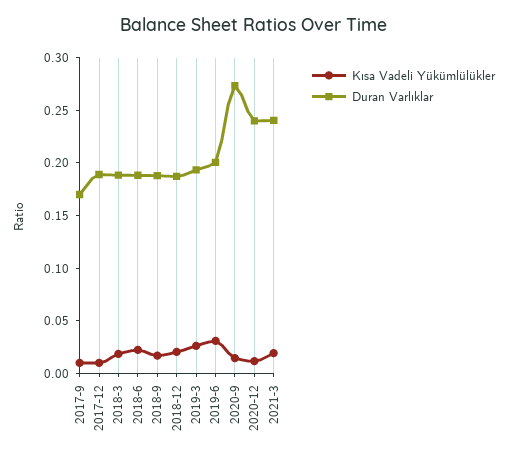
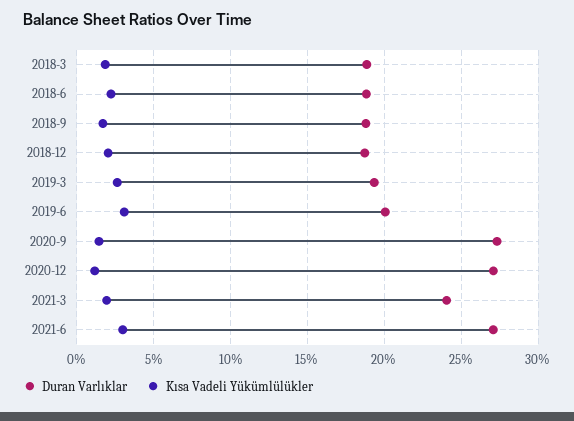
Kısa Vadeli Yükümlülükler, 2017-9: 0.01 -> none
Duran Varlıklar, 2017-9: 0.17 -> none
Kısa Vadeli Yükümlülükler, 2017-12: 0.01 -> none
Duran Varlıklar, 2017-12: 0.19 -> none
Duran Varlıklar, 2020-12: 0.24 -> 0.27
Duran Varlıklar, 2021-6: none -> 0.27
Kısa Vadeli Yükümlülükler, 2021-6: none -> 0.03

